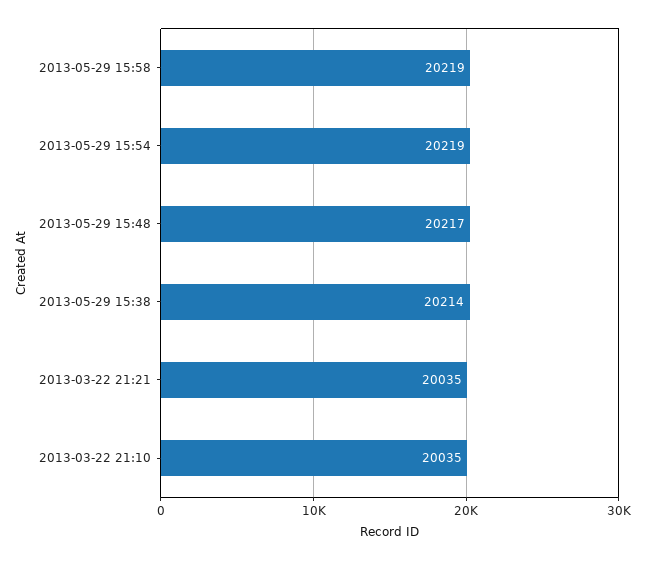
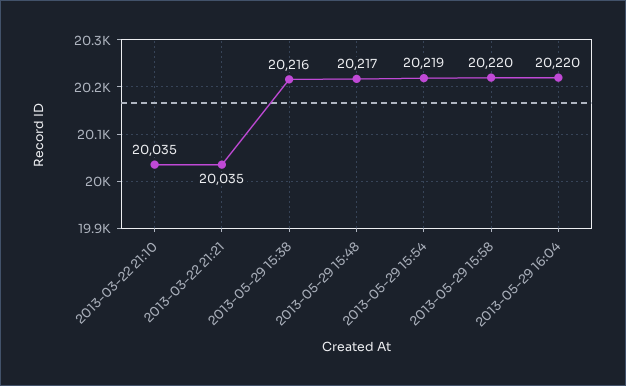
2013-05-29 15:58: 20219 -> 20220
2013-05-29 15:38: 20214 -> 20216
2013-05-29 16:04: none -> 20220

